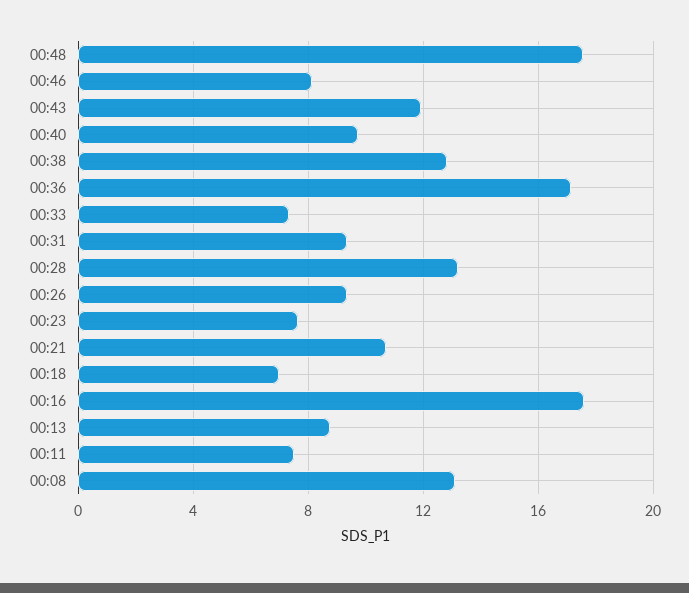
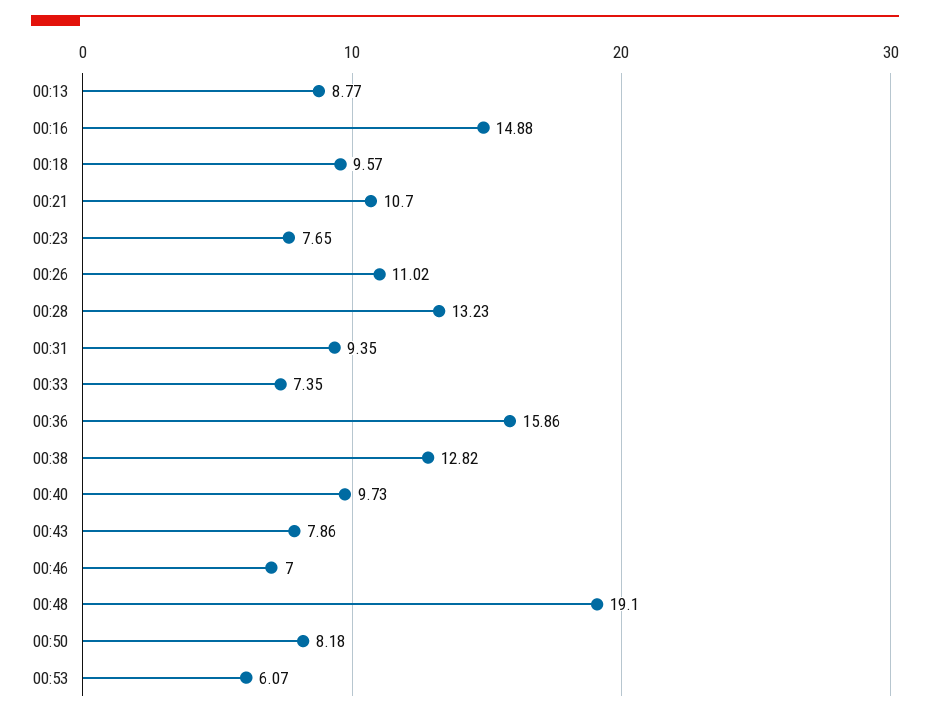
00:48: 17.5 -> 19.1
00:46: 8 -> 7
00:43: 12 -> 7.86
00:36: 17 -> 15.86
00:26: 9.5 -> 11.02
00:18: 7 -> 9.57
00:16: 17.5 -> 14.88
00:11: 7.5 -> none
00:08: 13 -> none
00:50: none -> 8.18
00:53: none -> 6.07

